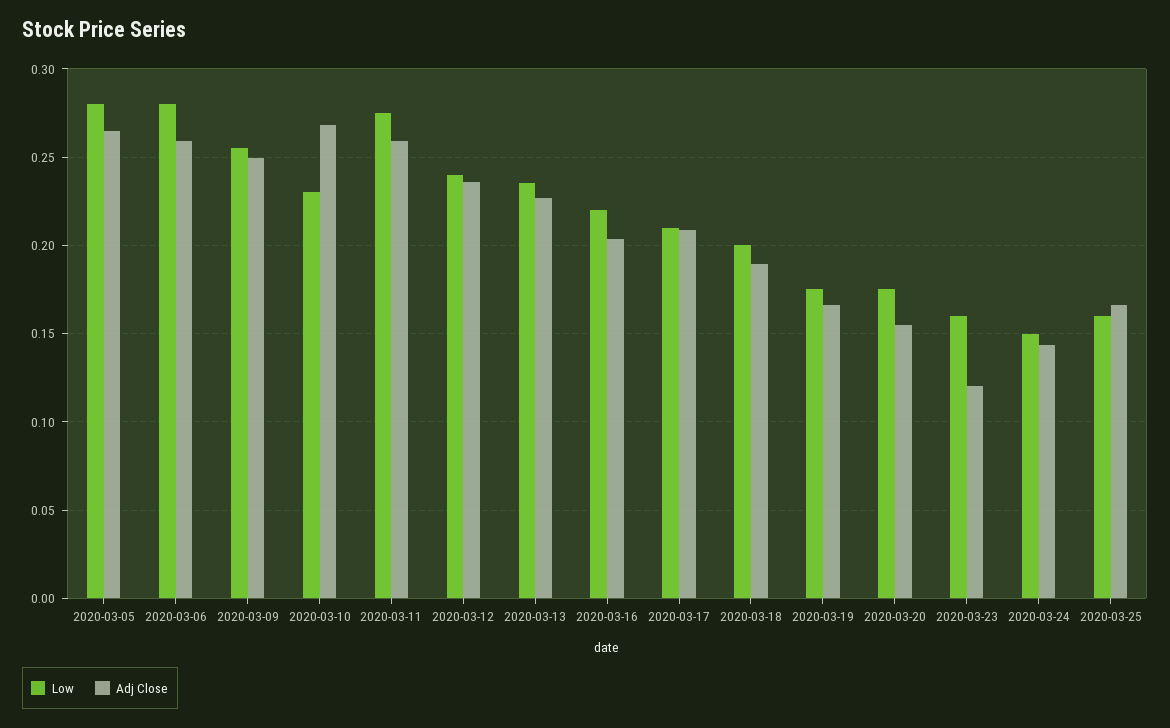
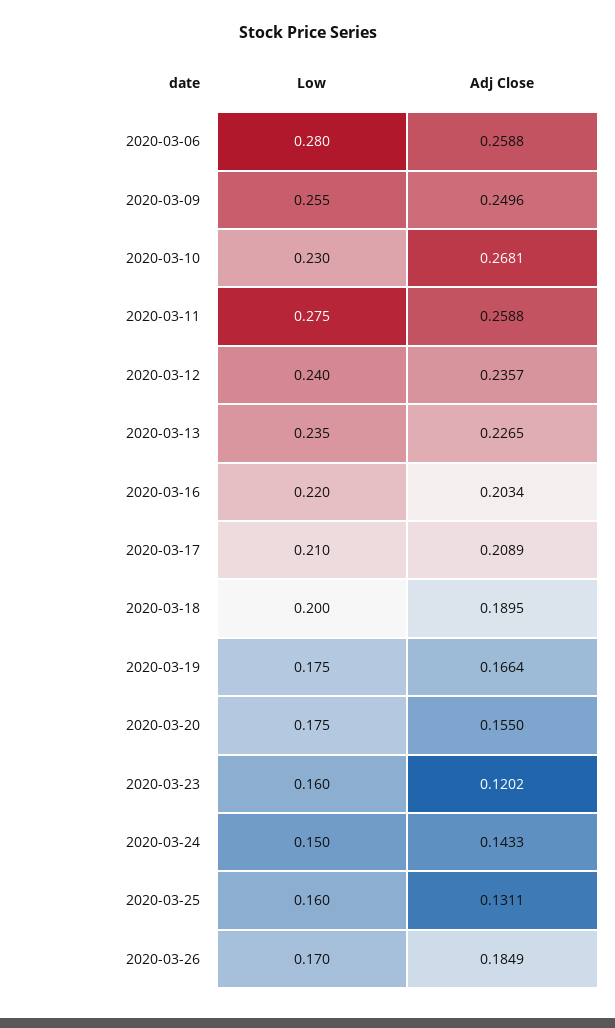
Low, 2020-03-05: 0.28 -> none
Adj Close, 2020-03-05: 0.265 -> none
Adj Close, 2020-03-25: 0.165 -> 0.1311
Low, 2020-03-26: none -> 0.17
Adj Close, 2020-03-26: none -> 0.1849

